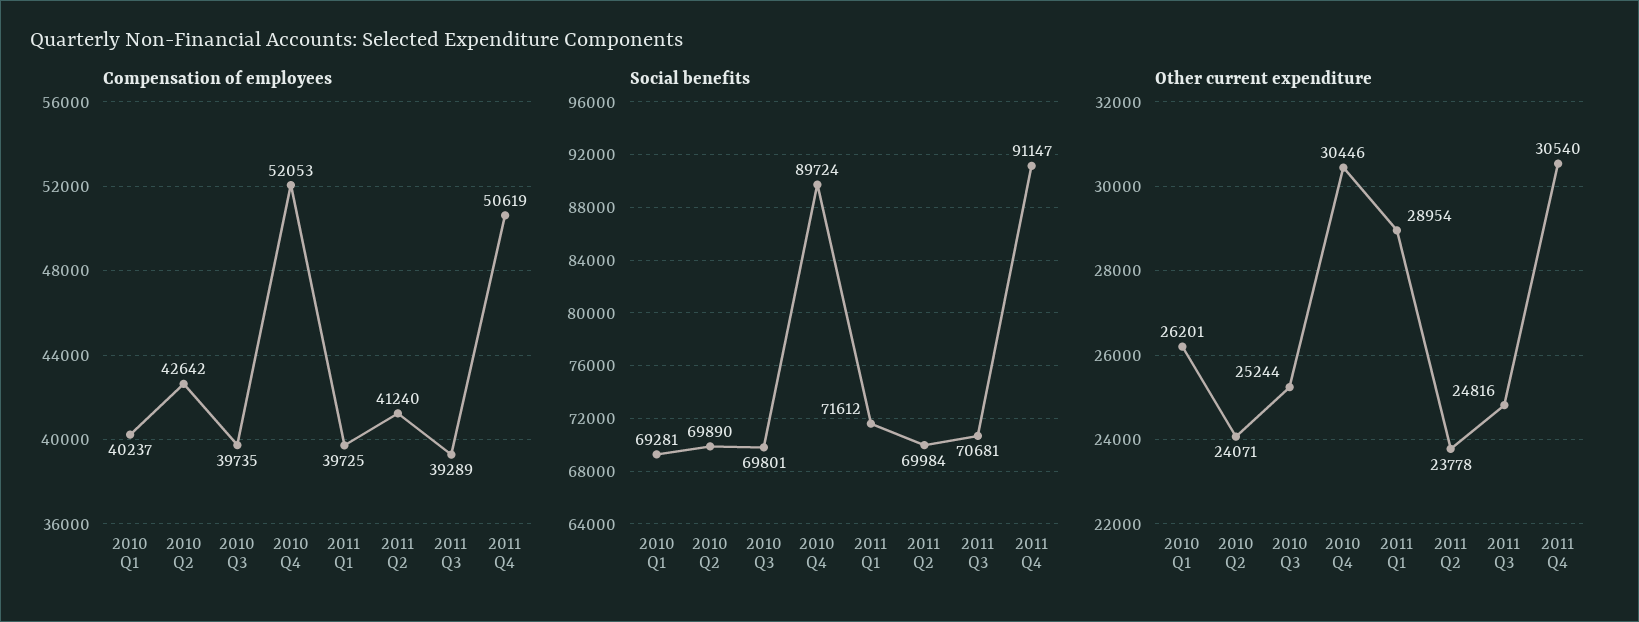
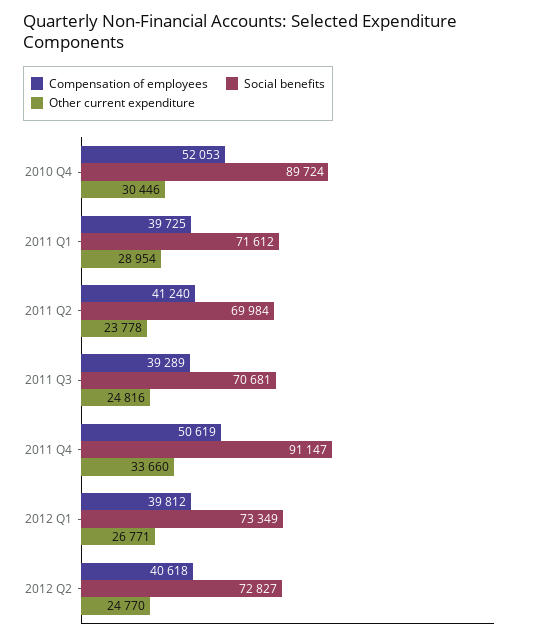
Compensation of employees, 2010 Q1: 40237 -> none
Compensation of employees, 2010 Q2: 42642 -> none
Compensation of employees, 2010 Q3: 39735 -> none
Social benefits, 2010 Q1: 69281 -> none
Social benefits, 2010 Q2: 69890 -> none
Social benefits, 2010 Q3: 69801 -> none
Other current expenditure, 2010 Q1: 26201 -> none
Other current expenditure, 2010 Q2: 24071 -> none
Other current expenditure, 2010 Q3: 25244 -> none
Other current expenditure, 2011 Q4: 30540 -> 33660
Compensation of employees, 2012 Q1: none -> 39812
Social benefits, 2012 Q1: none -> 73349
Other current expenditure, 2012 Q1: none -> 26771
Compensation of employees, 2012 Q2: none -> 40618
Social benefits, 2012 Q2: none -> 72827
Other current expenditure, 2012 Q2: none -> 24770

